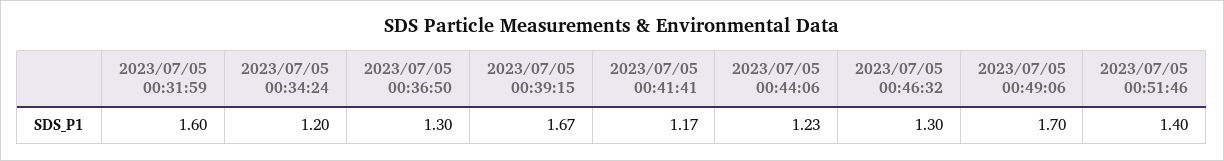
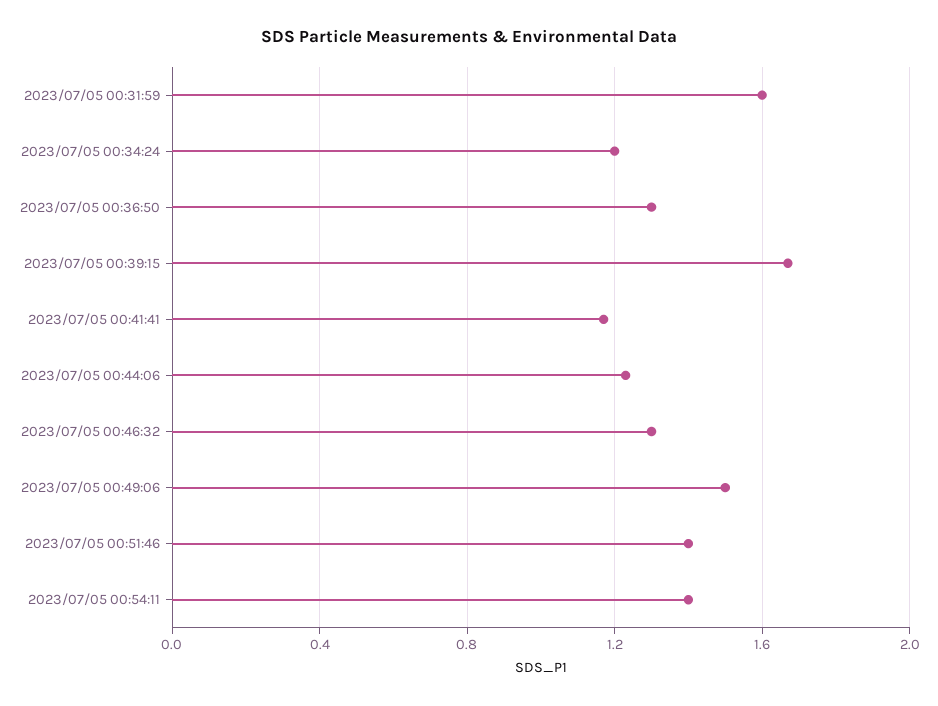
2023/07/05 00:49:06: 1.7 -> 1.5
2023/07/05 00:54:11: none -> 1.4

